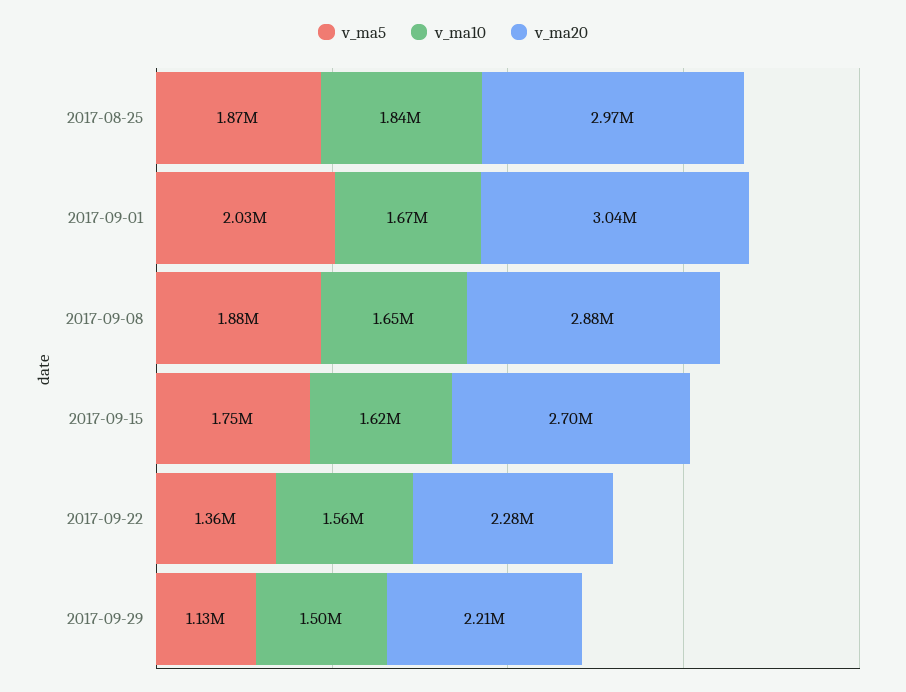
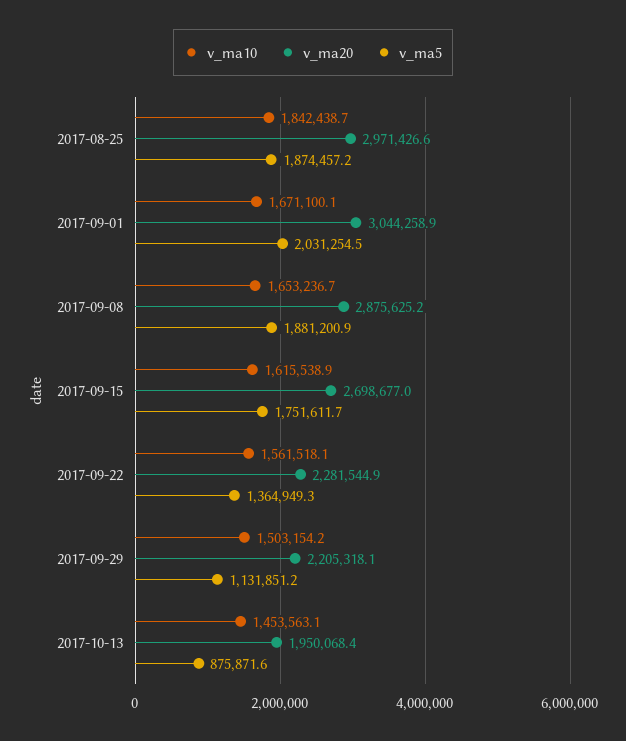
v_ma10, 2017-10-13: none -> 1453563.1
v_ma20, 2017-10-13: none -> 1950068.4
v_ma5, 2017-10-13: none -> 875871.6

